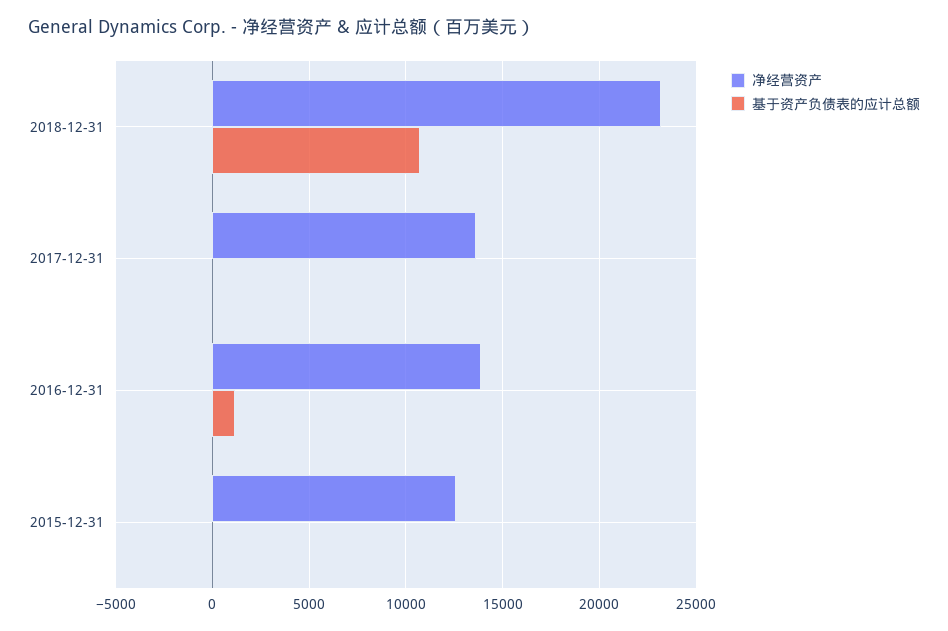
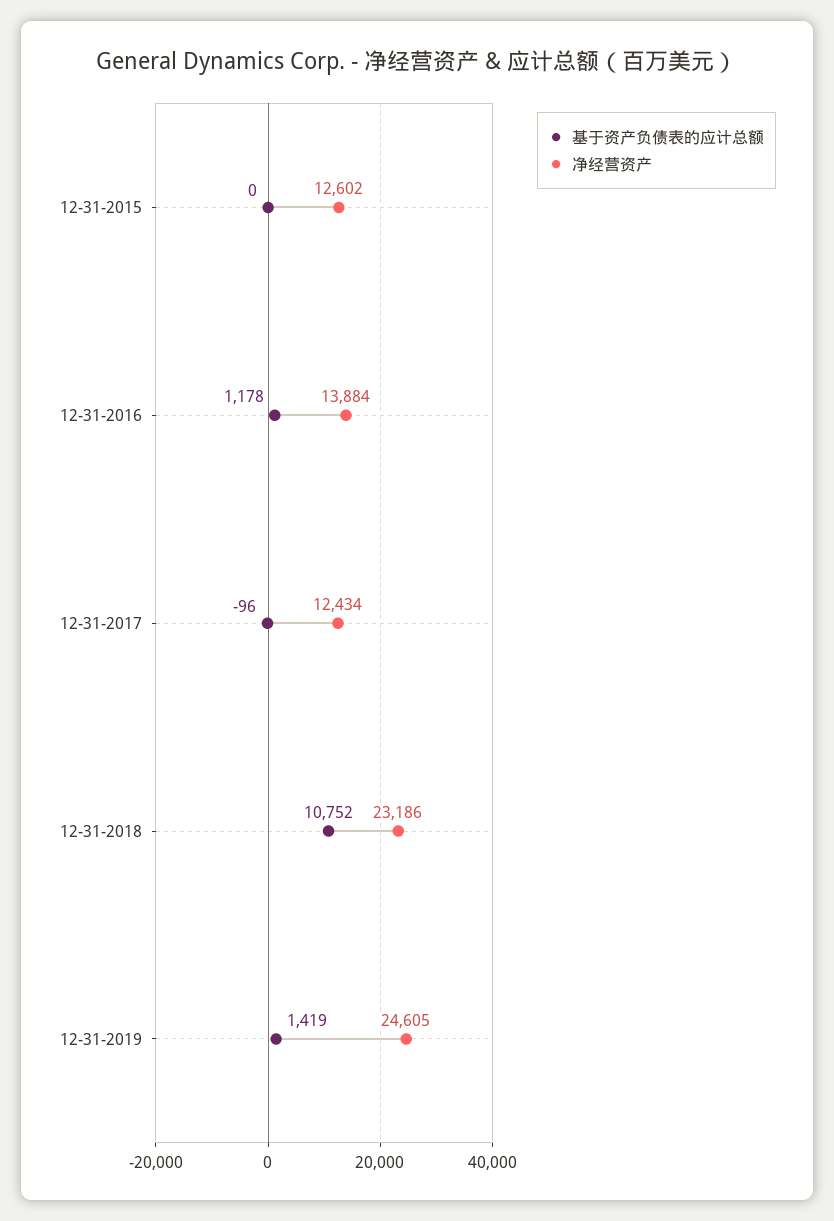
净经营资产, 2017-12-31: 13500 -> 12434
基于资产负债表的应计总额, 12-31-2019: none -> 1419
净经营资产, 12-31-2019: none -> 24605

